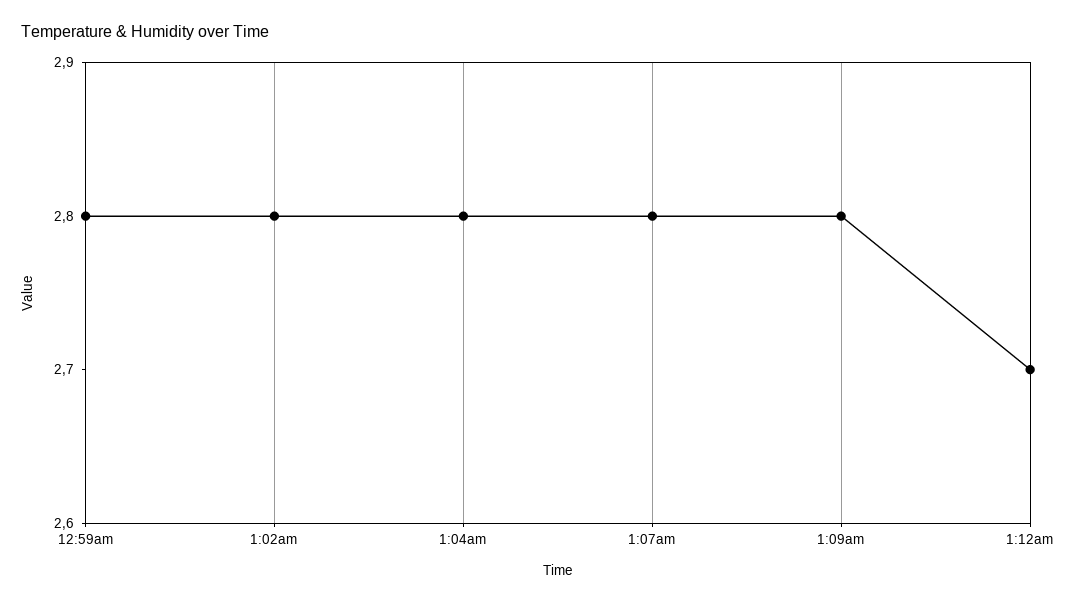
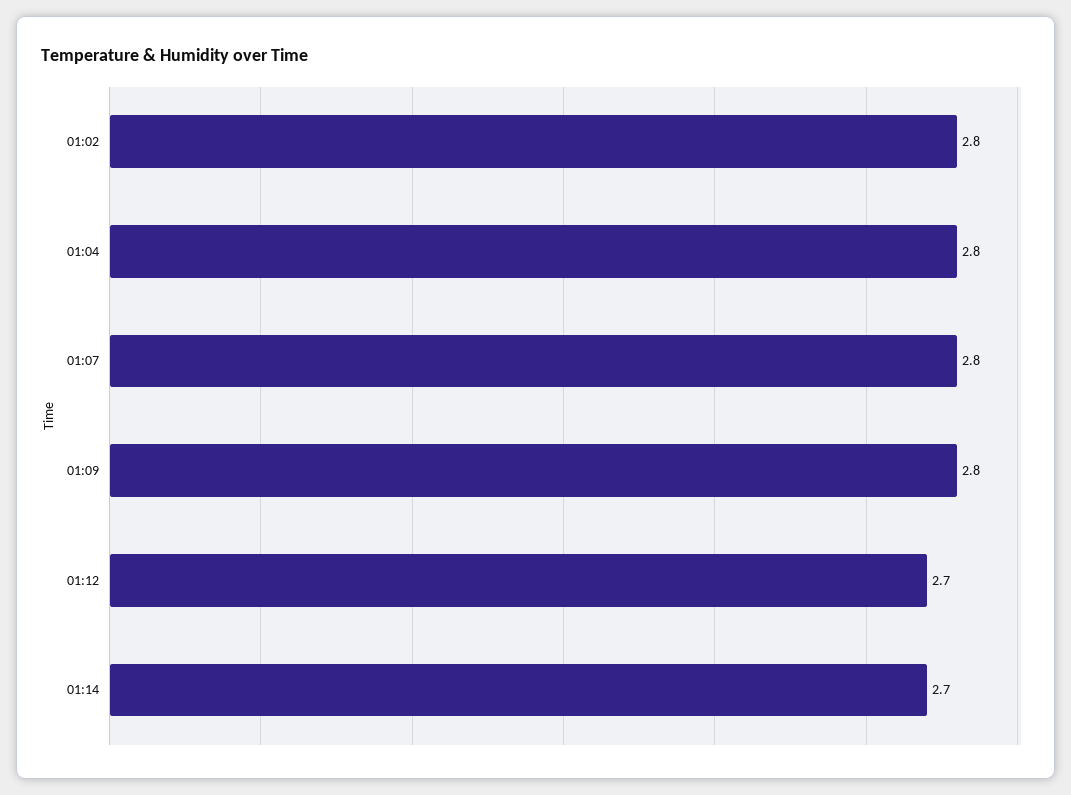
12:59am: 2.8 -> none
01:14: none -> 2.7

